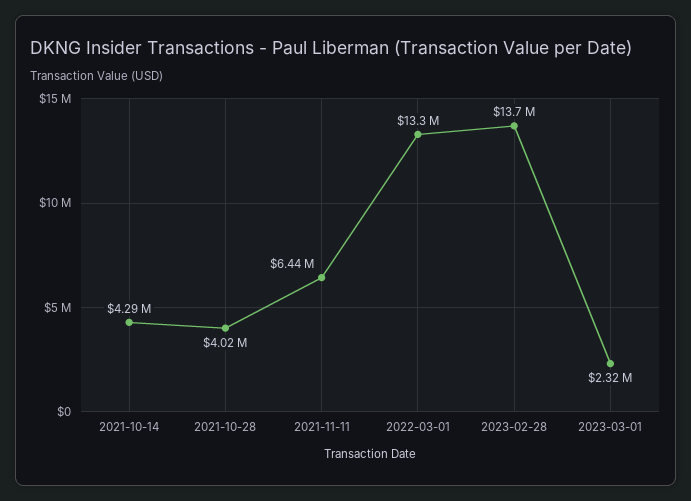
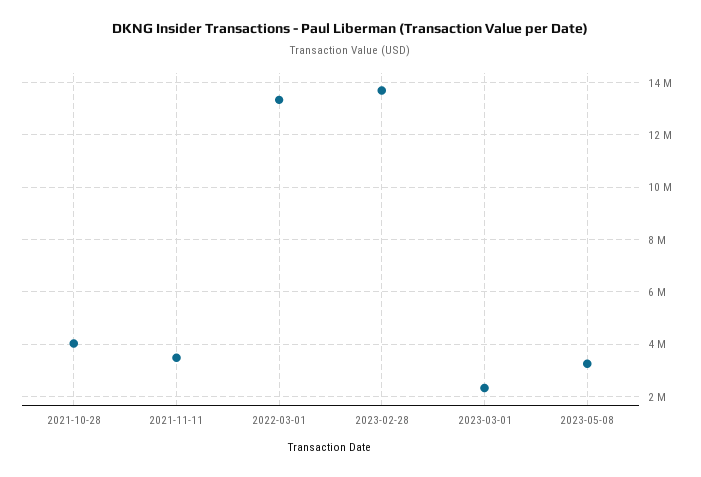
2021-10-14: 4290000 -> none
2021-11-11: 6440000 -> 3500000
2023-05-08: none -> 3250000

